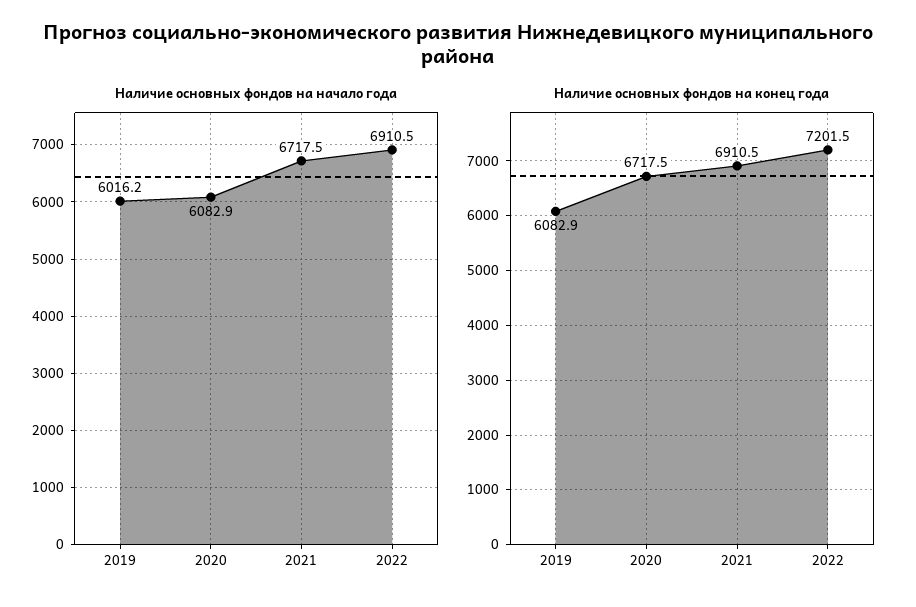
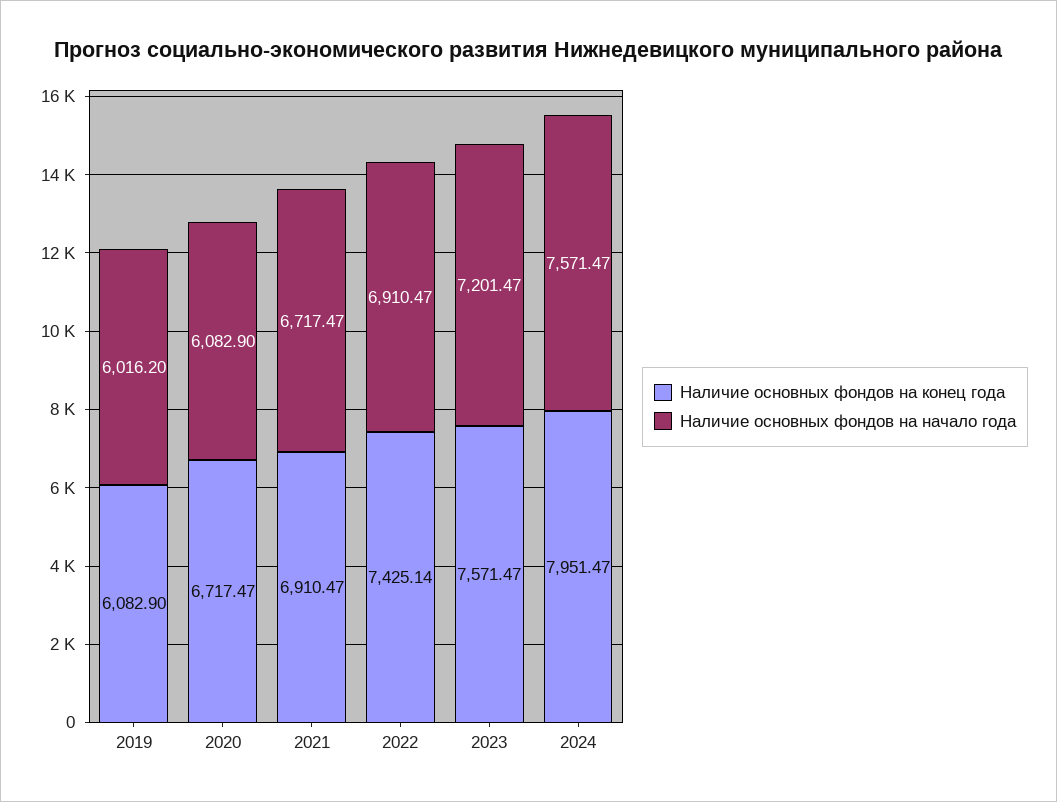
Наличие основных фондов на конец года, 2022: 7201.5 -> 7425.14
Наличие основных фондов на конец года, 2023: none -> 7571.47
Наличие основных фондов на начало года, 2023: none -> 7201.47
Наличие основных фондов на конец года, 2024: none -> 7951.47
Наличие основных фондов на начало года, 2024: none -> 7571.47

